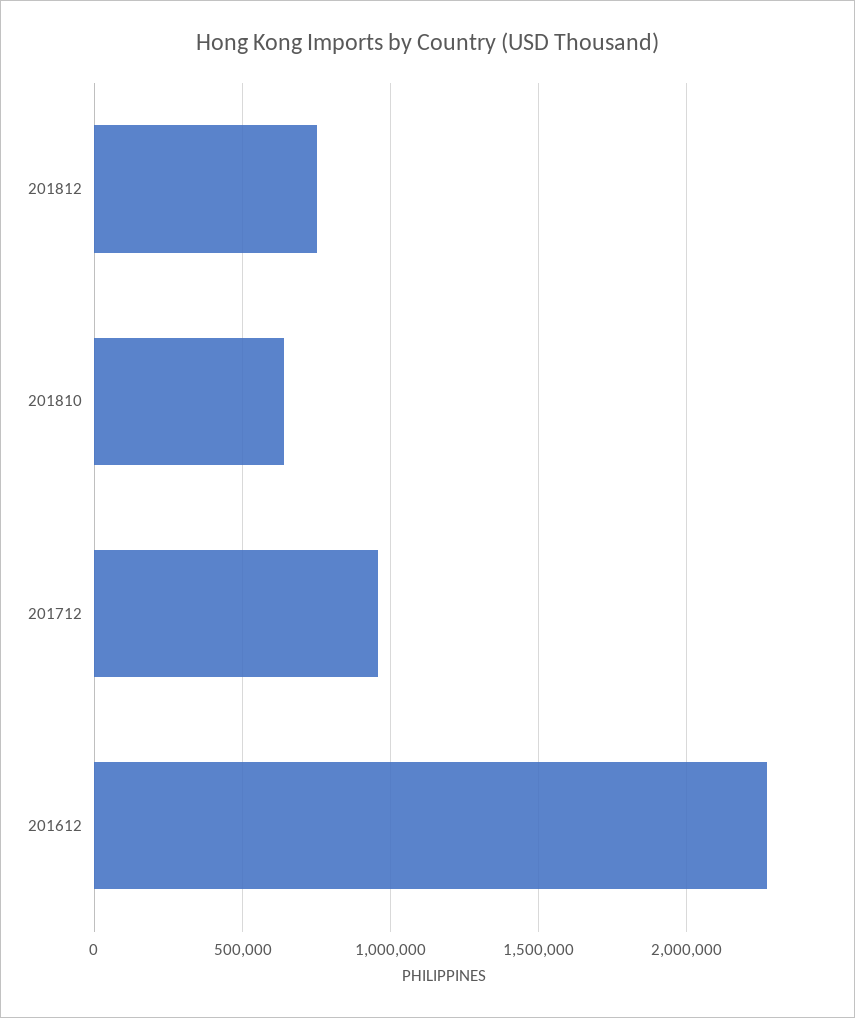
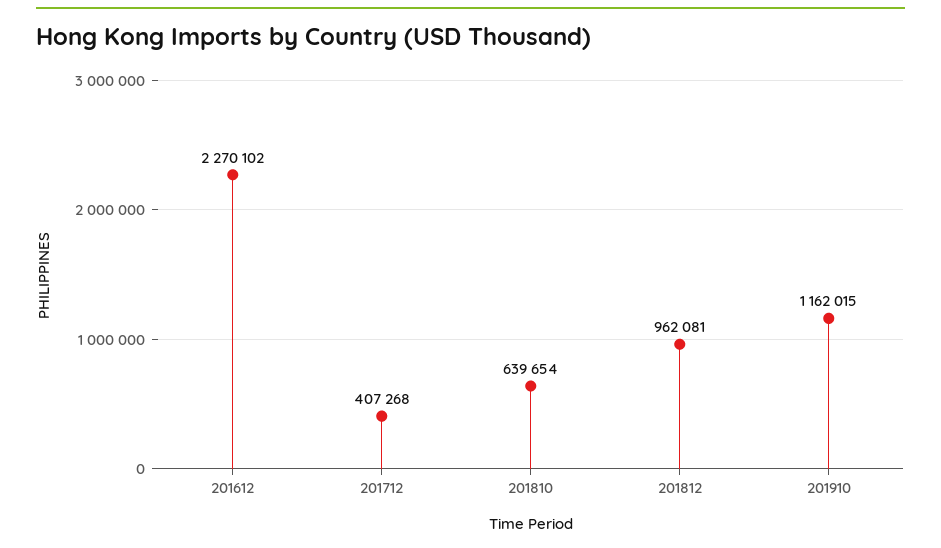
201812: 750000 -> 962081
201712: 950000 -> 407268
201910: none -> 1162015

